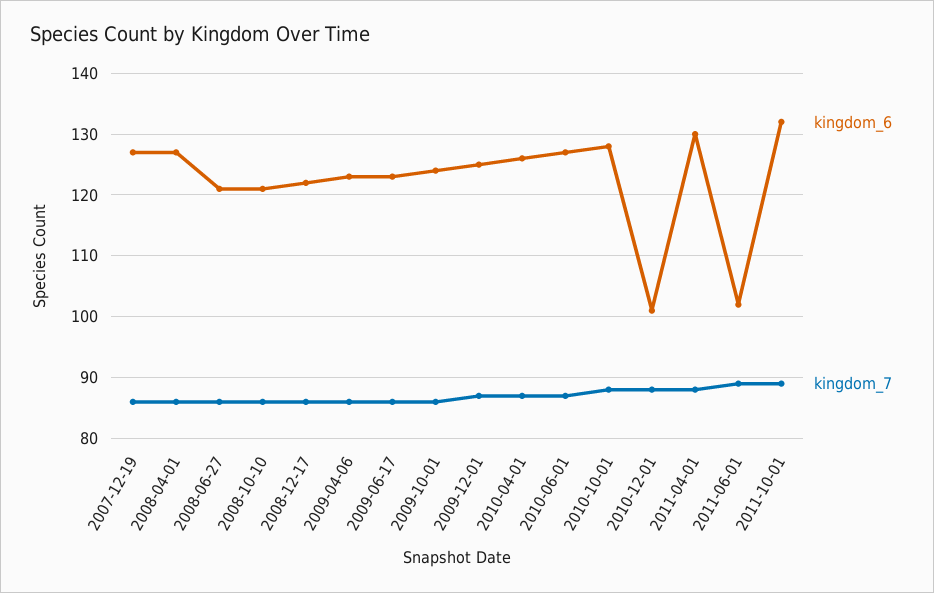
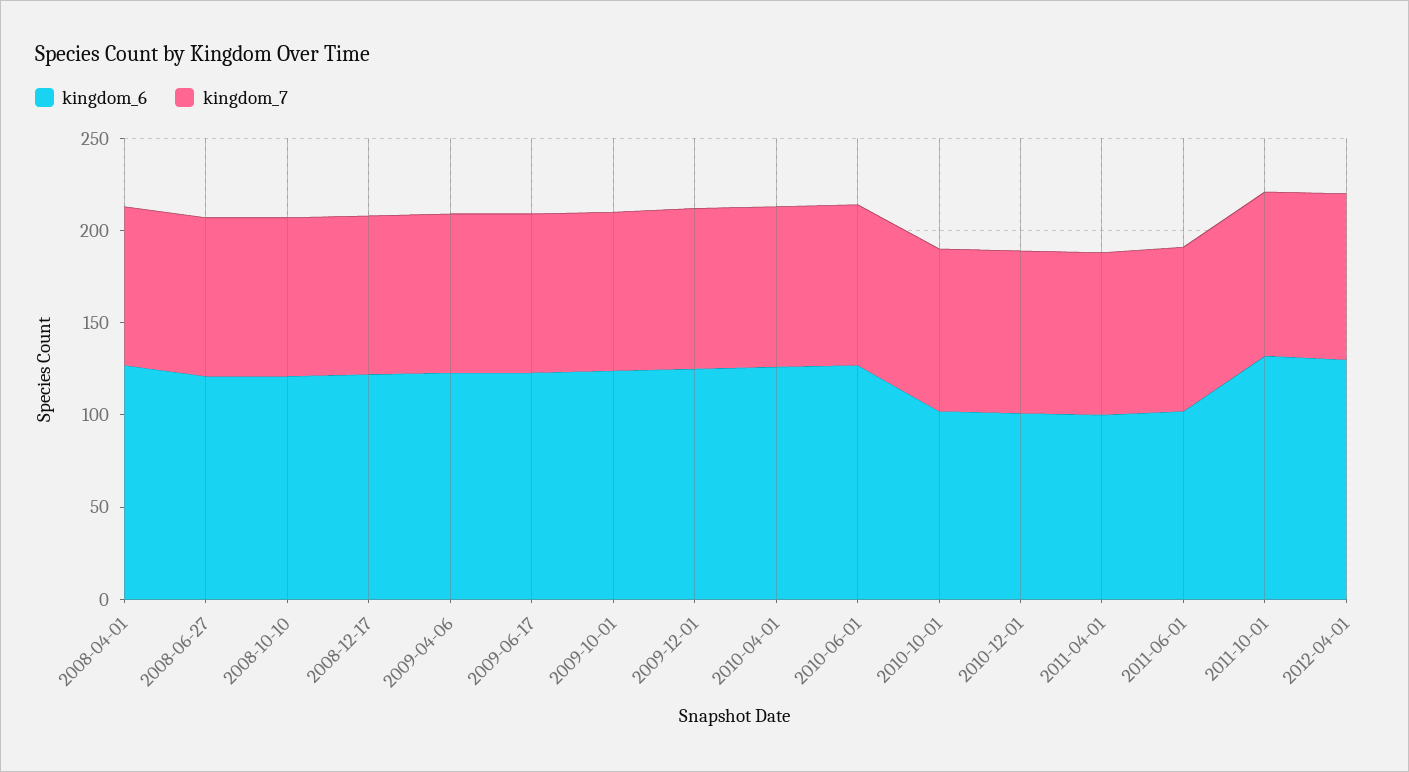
kingdom_6, 2007-12-19: 127 -> none
kingdom_7, 2007-12-19: 86 -> none
kingdom_6, 2010-10-01: 128 -> 100
kingdom_6, 2011-04-01: 130 -> 100
kingdom_6, 2012-04-01: none -> 130
kingdom_7, 2012-04-01: none -> 90

